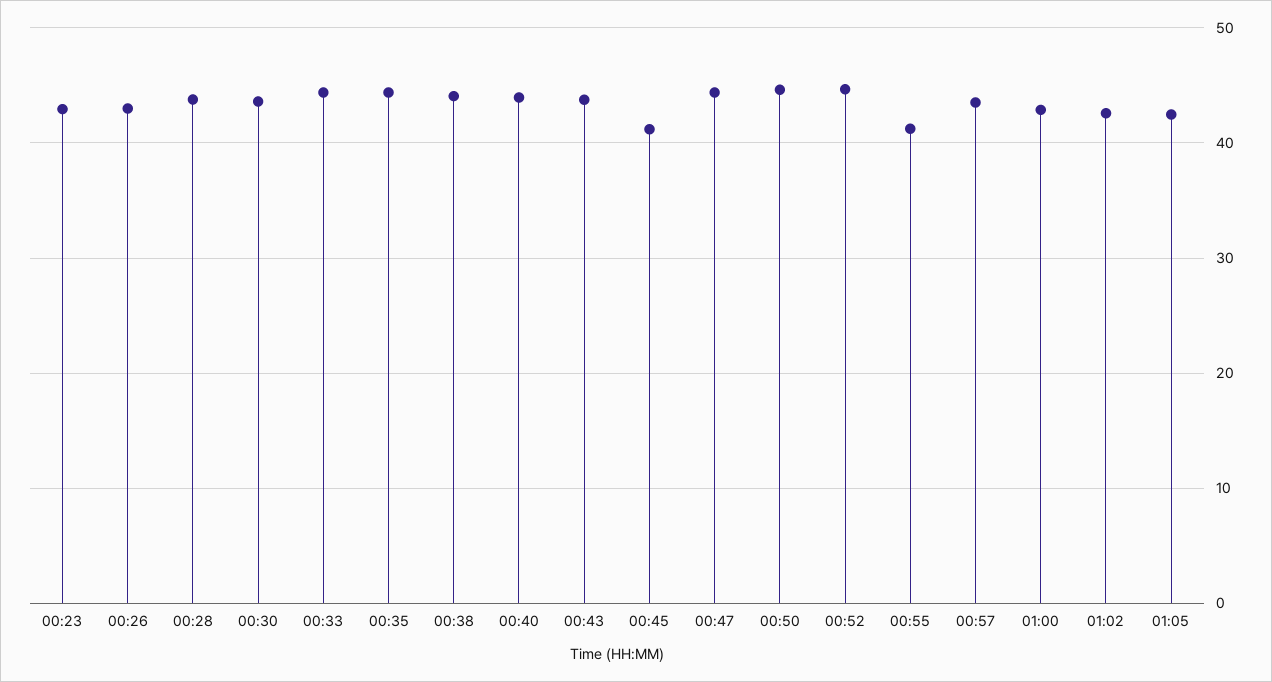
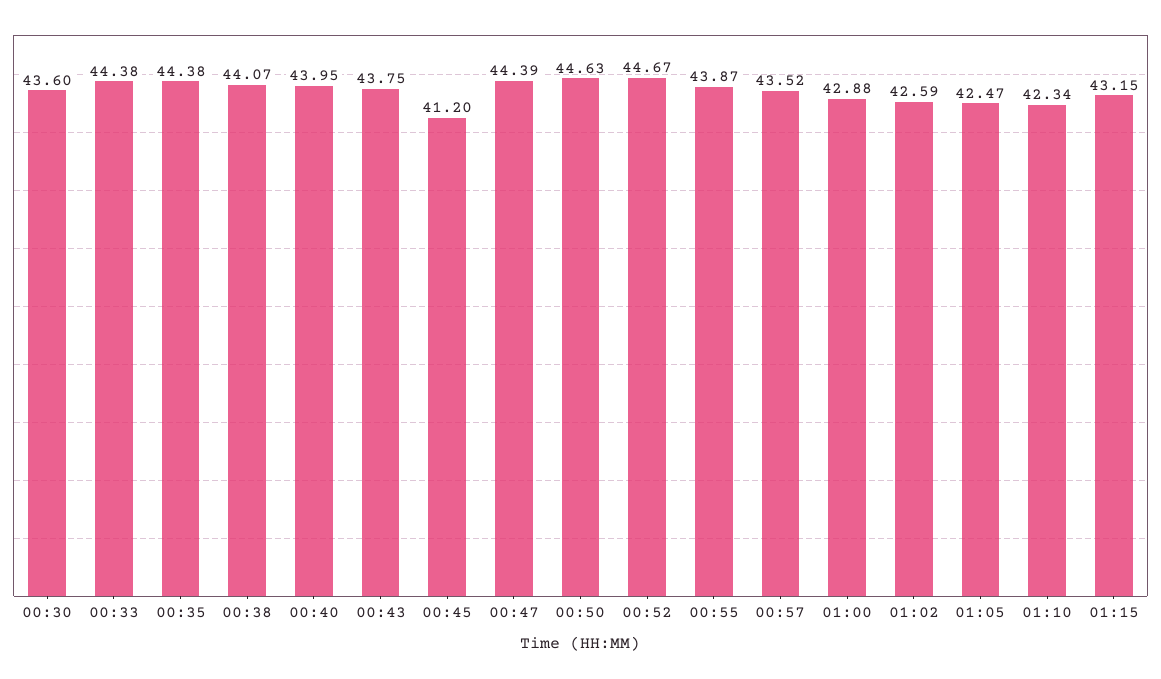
00:23: 43 -> none
00:26: 43 -> none
00:28: 44 -> none
00:55: 41 -> 43.87
01:10: none -> 42.34
01:15: none -> 43.15

